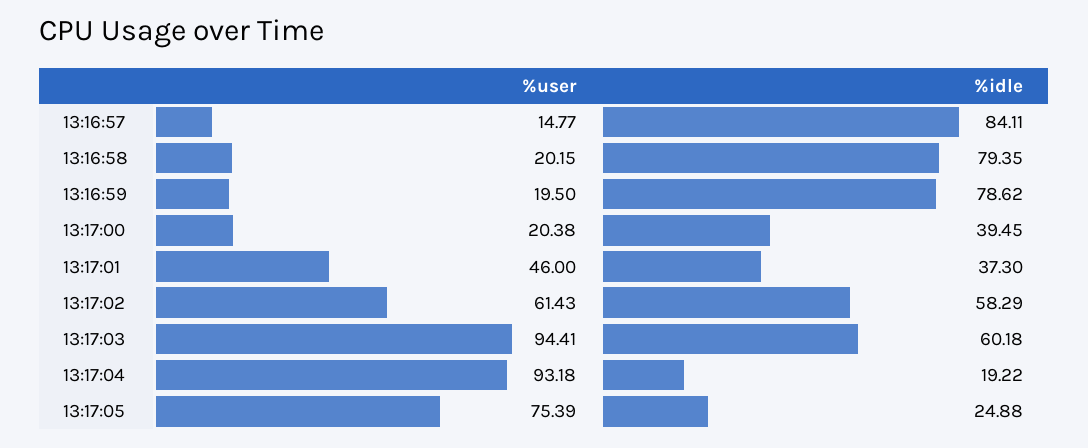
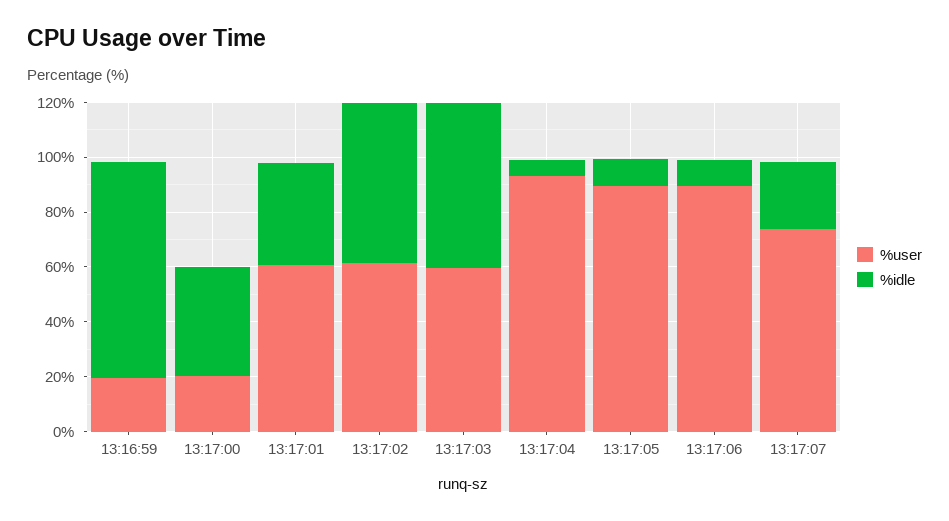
%user, 13:16:57: 14.77 -> none
%idle, 13:16:57: 84.11 -> none
%user, 13:16:58: 20.15 -> none
%idle, 13:16:58: 79.35 -> none
%user, 13:17:01: 46 -> 60
%user, 13:17:03: 94.41 -> 60
%idle, 13:17:04: 19.22 -> 5
%user, 13:17:05: 75.39 -> 90
%idle, 13:17:05: 24.88 -> 10
%user, 13:17:06: none -> 90
%idle, 13:17:06: none -> 10
%user, 13:17:07: none -> 75
%idle, 13:17:07: none -> 25

